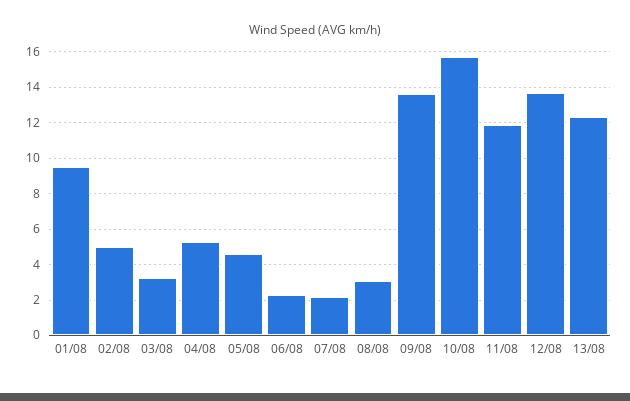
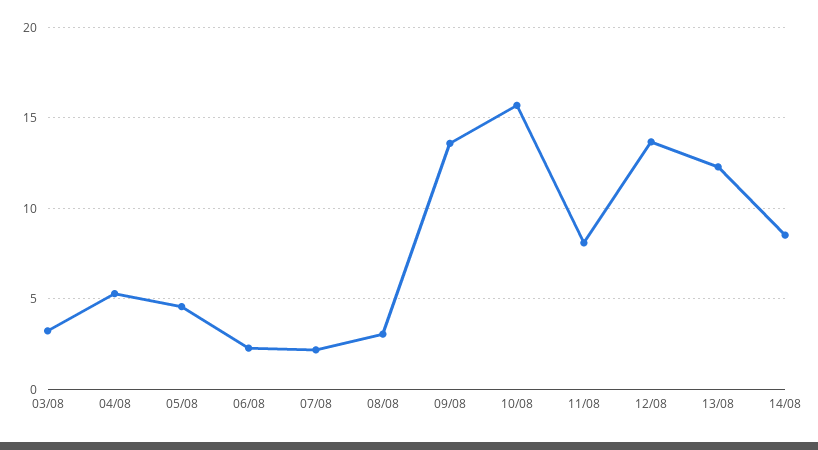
01/08: 9.5 -> none
02/08: 5 -> none
11/08: 12 -> 8
14/08: none -> 8.5

